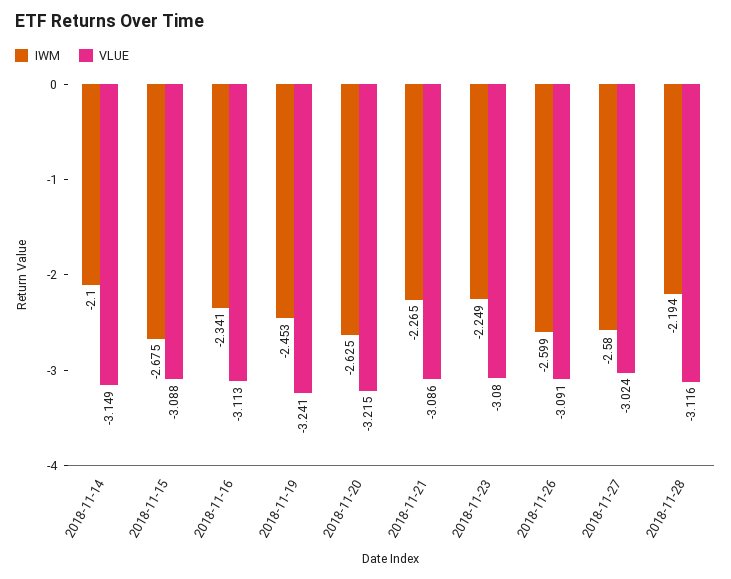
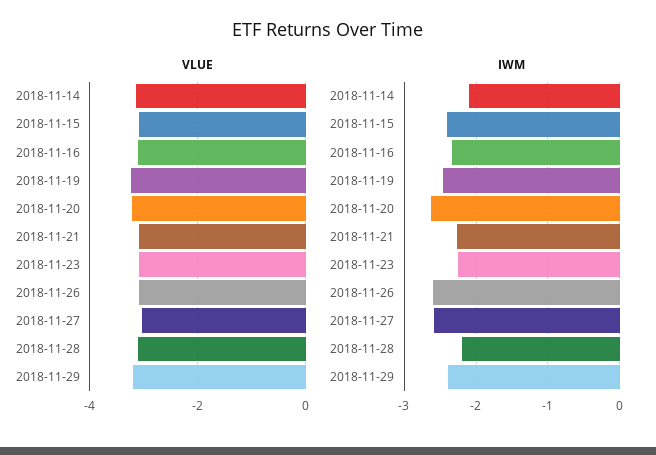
IWM, 2018-11-15: -2.675 -> -2.4
VLUE, 2018-11-29: none -> -3.2
IWM, 2018-11-29: none -> -2.4

